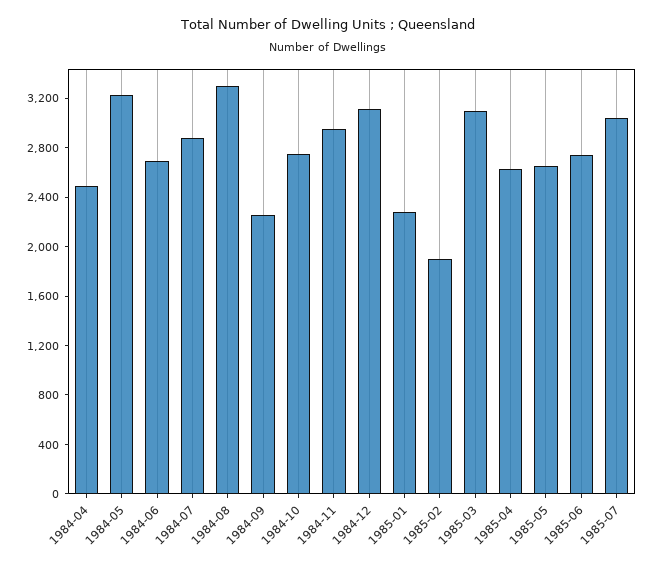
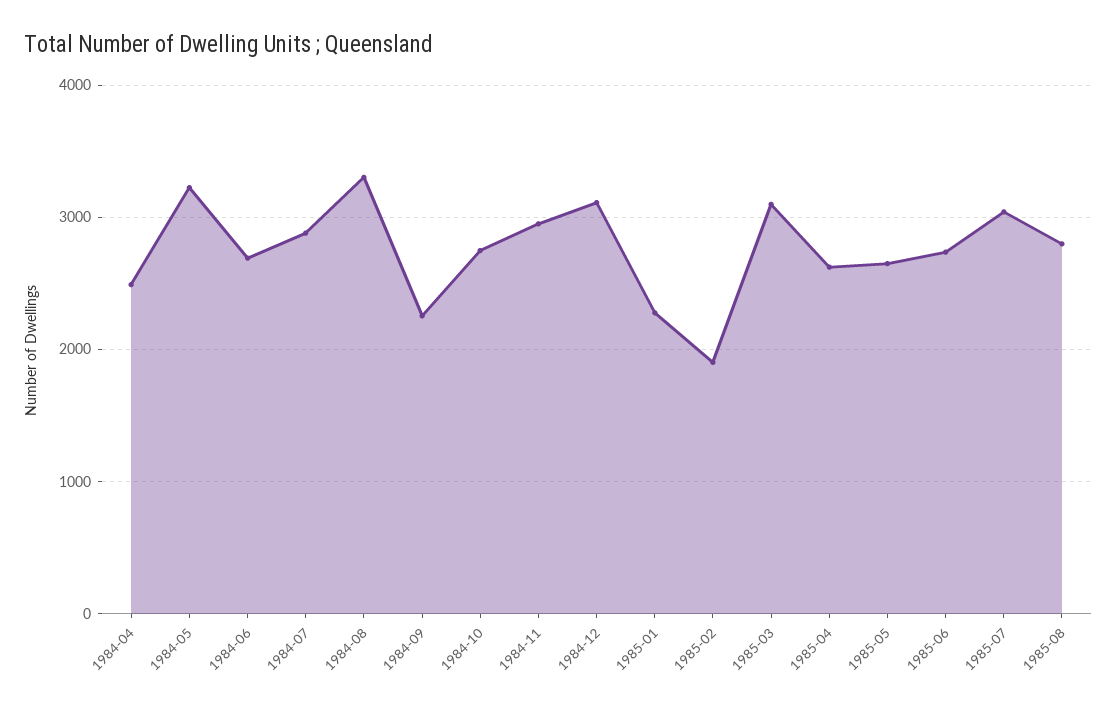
1985-08: none -> 2800

